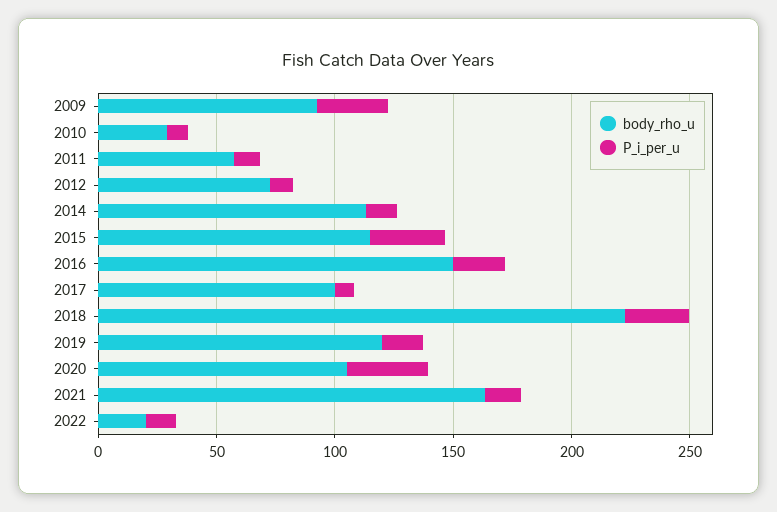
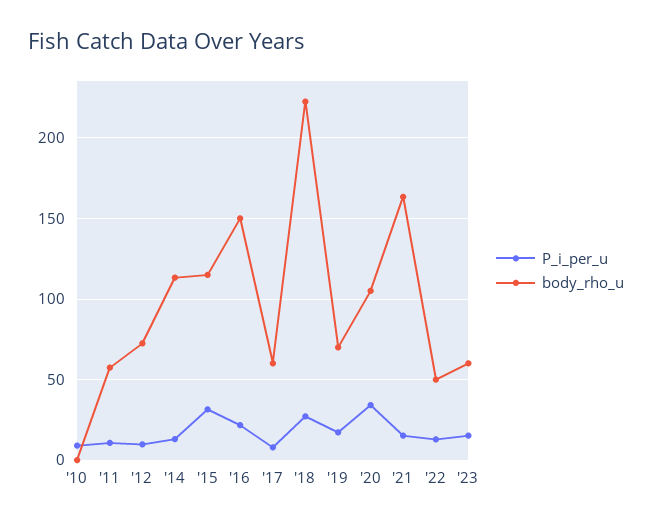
body_rho_u, 2009: 90 -> none
P_i_per_u, 2009: 30 -> none
body_rho_u, 2010: 30 -> 0
body_rho_u, 2017: 100 -> 60
body_rho_u, 2019: 120 -> 70
body_rho_u, 2022: 20 -> 50
P_i_per_u, '23: none -> 15
body_rho_u, '23: none -> 60

